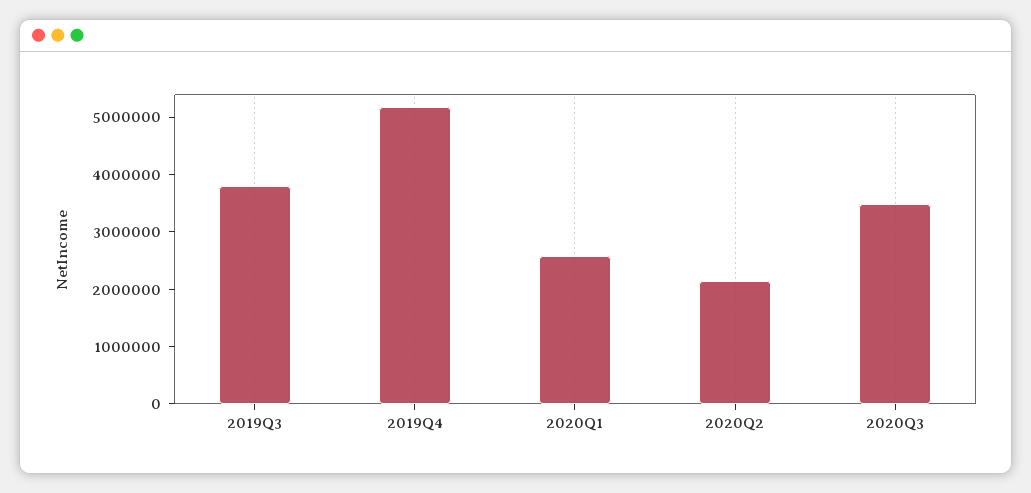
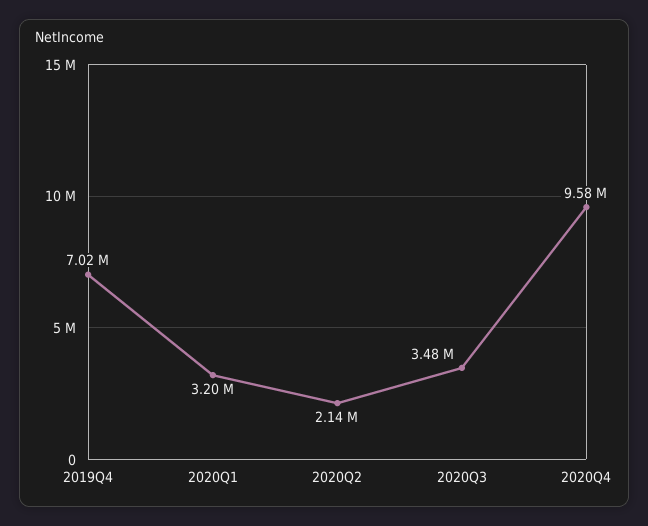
2019Q3: 3800000 -> none
2019Q4: 5200000 -> 7020000
2020Q1: 2600000 -> 3200000
2020Q4: none -> 9580000

